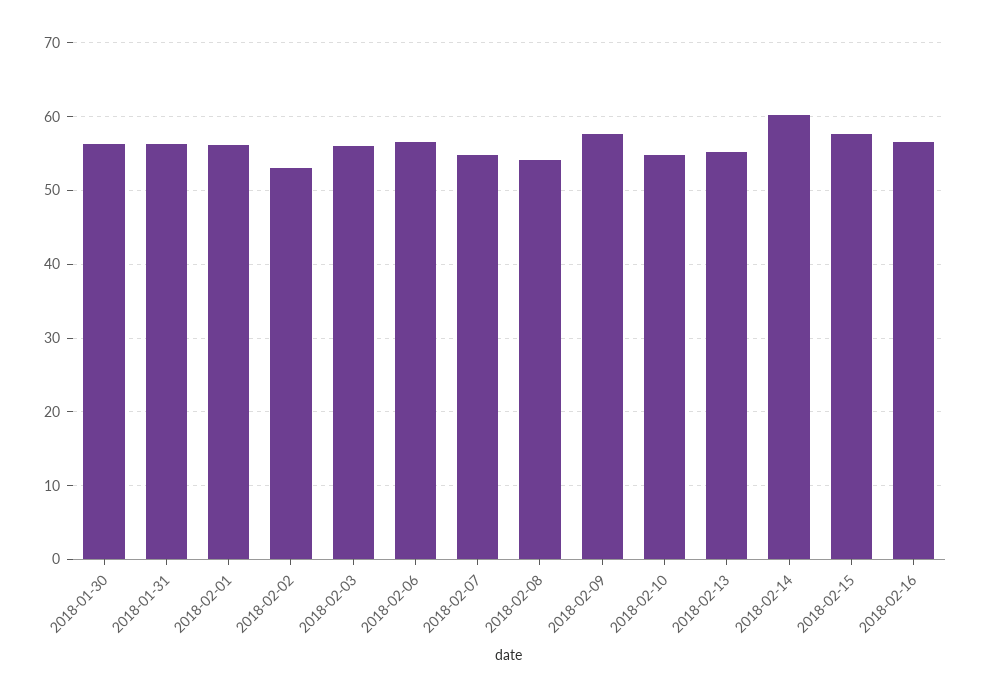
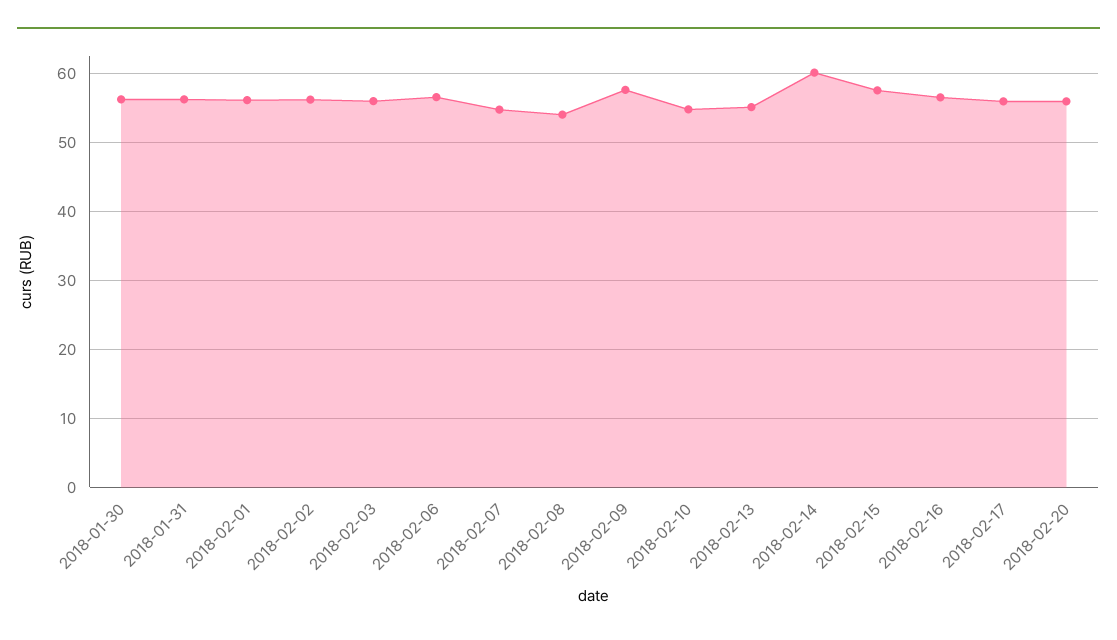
2018-02-02: 53 -> 56
2018-02-17: none -> 56
2018-02-20: none -> 56

